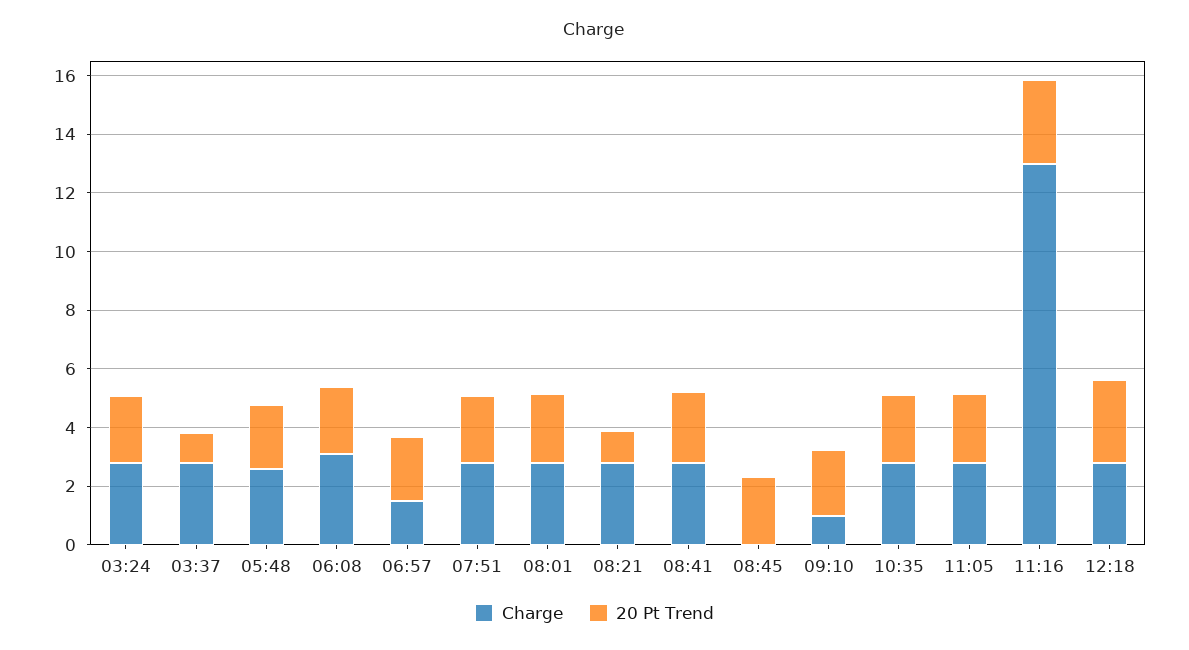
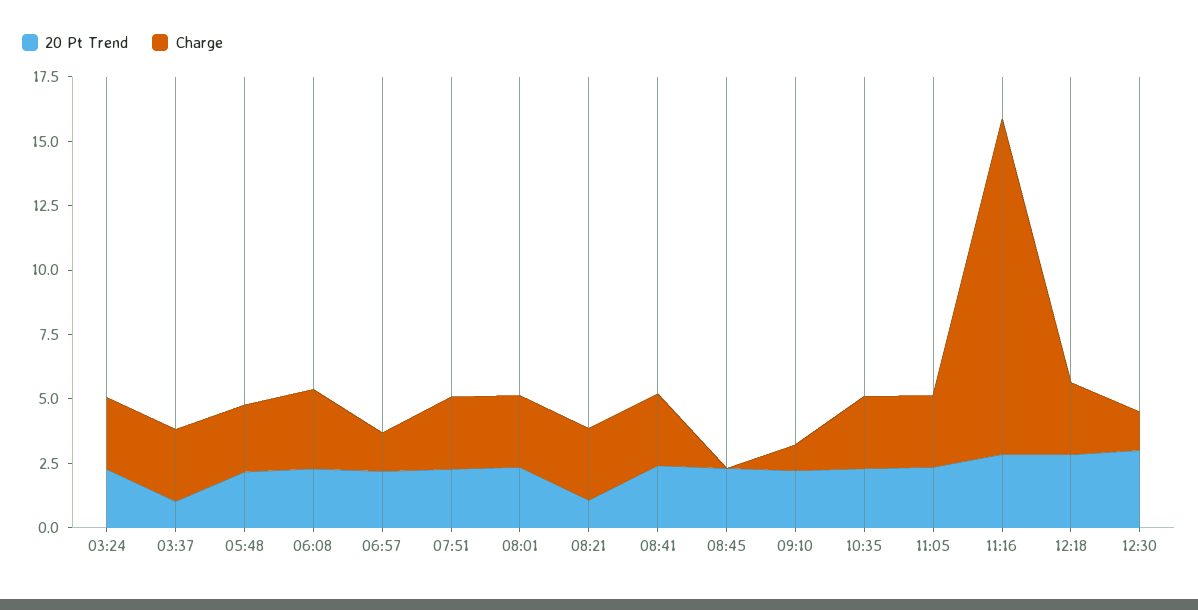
20 Pt Trend, 12:30: none -> 3
Charge, 12:30: none -> 1.5

